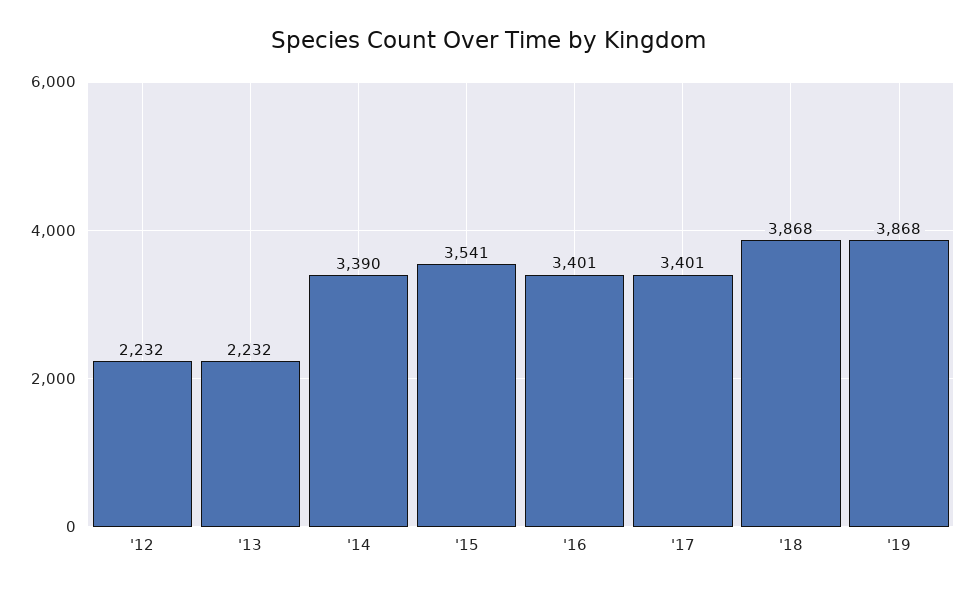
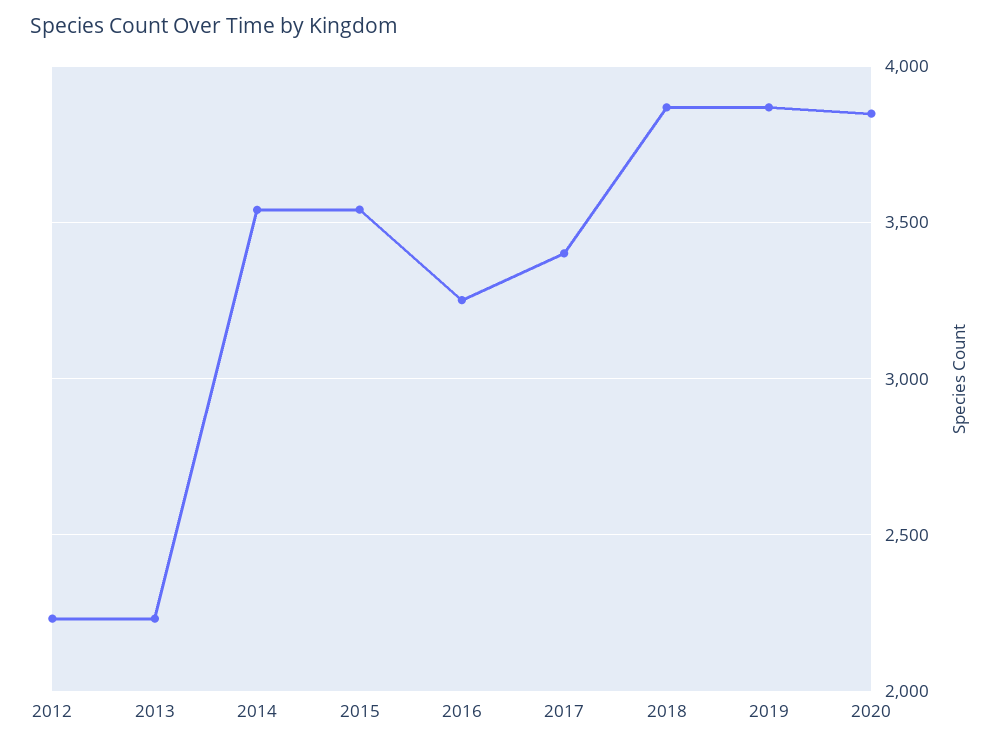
'14: 3390 -> 3550
'16: 3401 -> 3250
2020: none -> 3850

